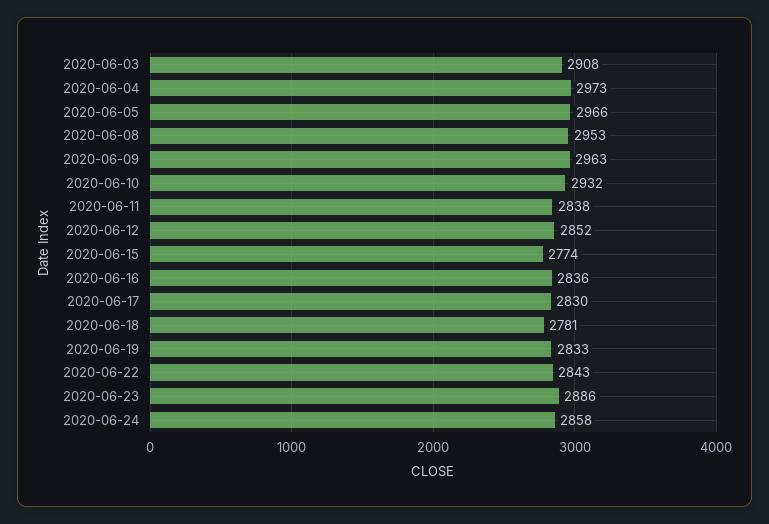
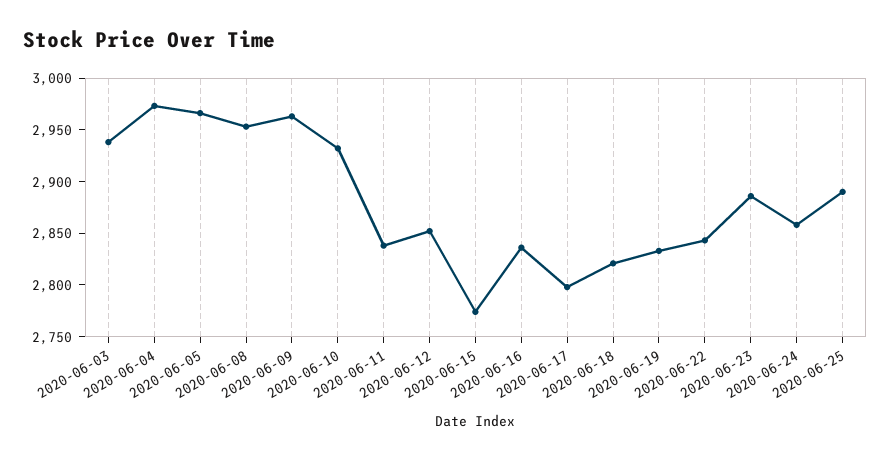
2020-06-03: 2908 -> 2940
2020-06-17: 2830 -> 2800
2020-06-18: 2781 -> 2820
2020-06-25: none -> 2890

